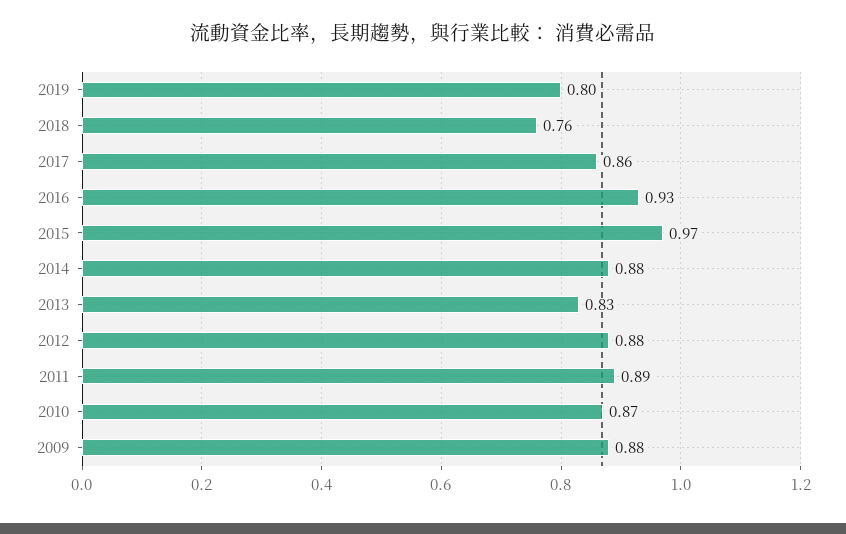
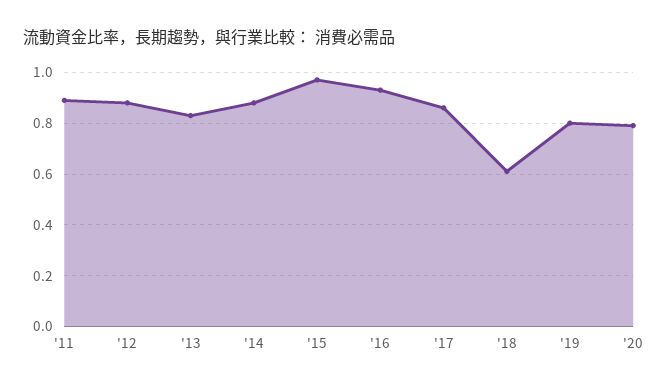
2018: 0.76 -> 0.6
2010: 0.87 -> none
2009: 0.88 -> none
'20: none -> 0.8

